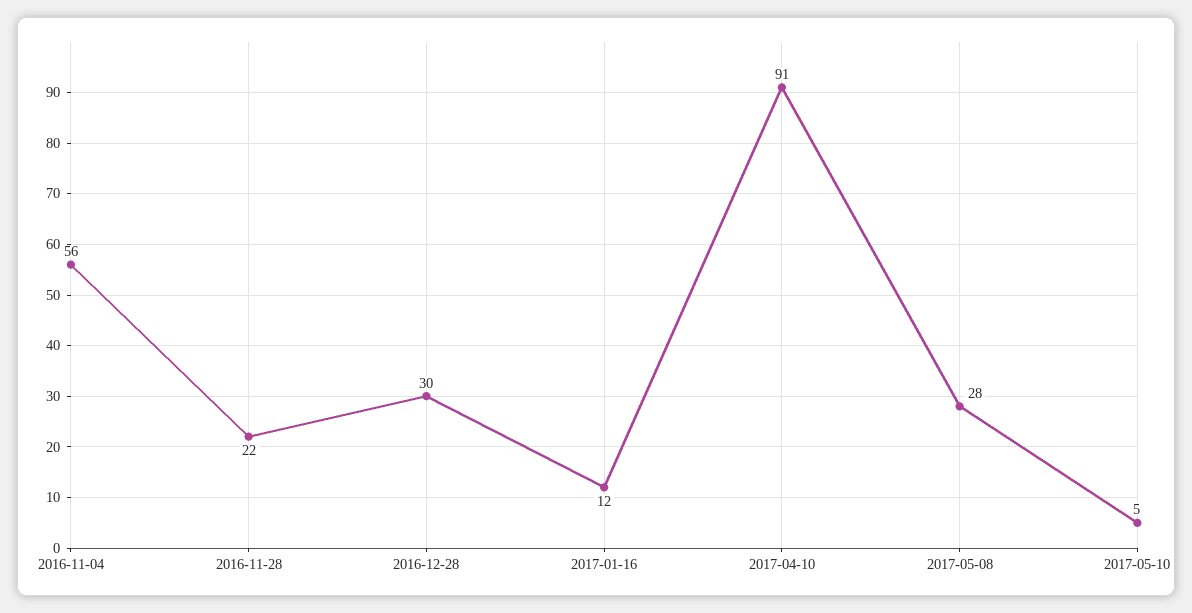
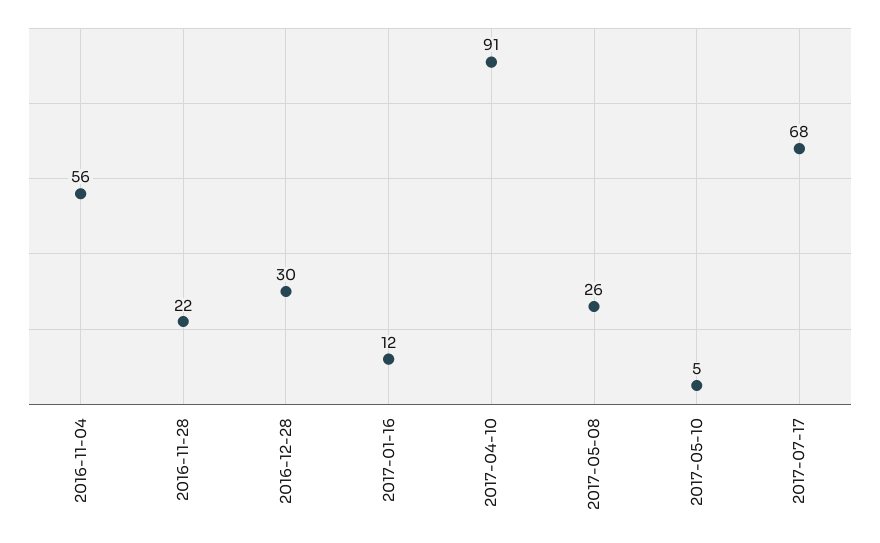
2017-05-08: 28 -> 26
2017-07-17: none -> 68

